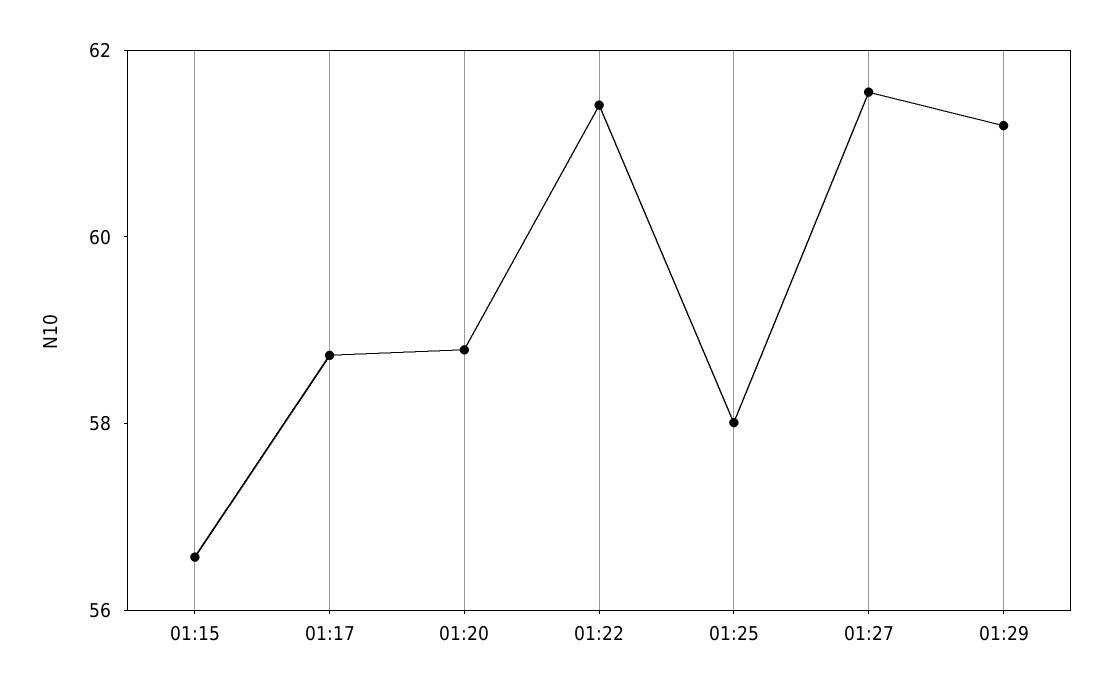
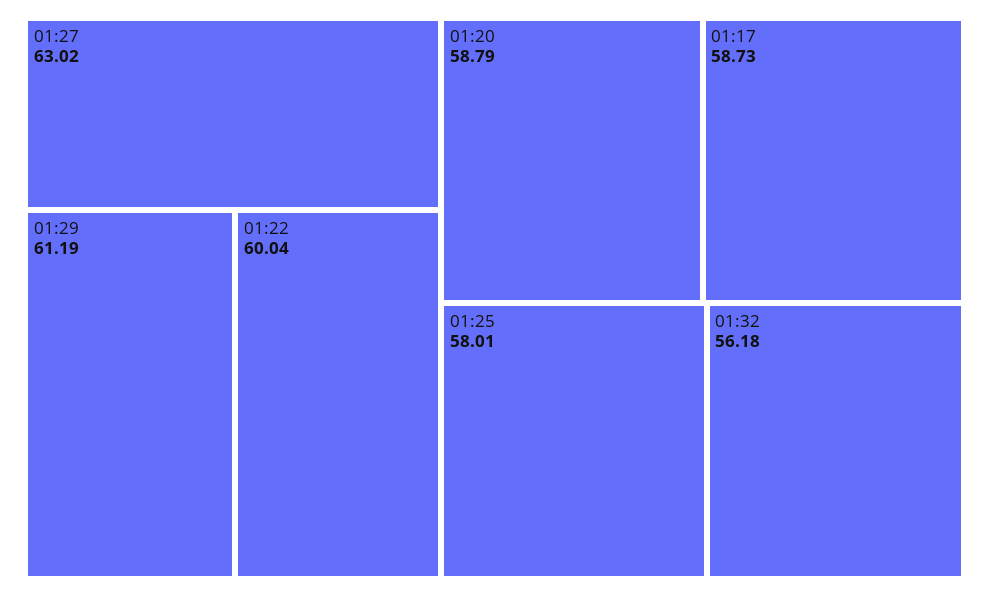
01:15: 56.5 -> none
01:22: 61.5 -> 60.04
01:27: 61.5 -> 63.02
01:32: none -> 56.18

